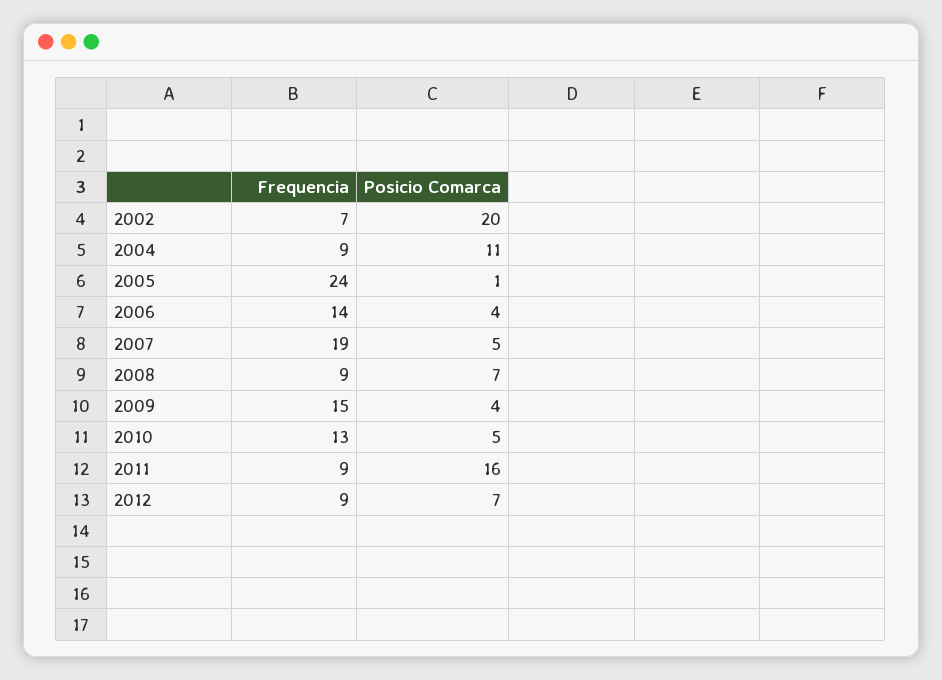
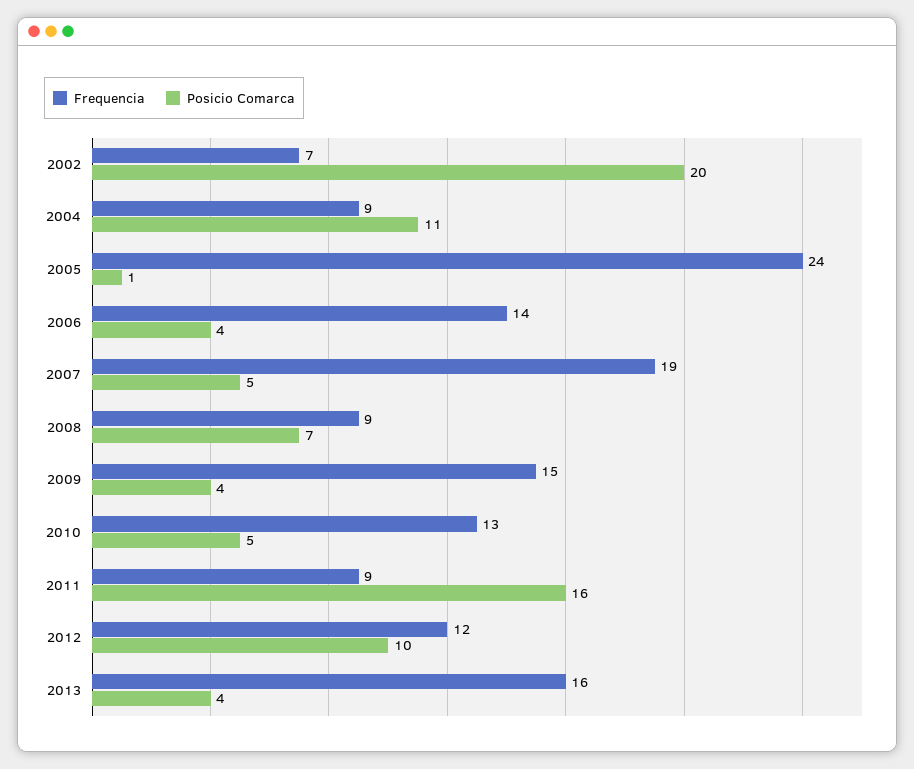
Frequencia, 2012: 9 -> 12
Posicio Comarca, 2012: 7 -> 10
Frequencia, 2013: none -> 16
Posicio Comarca, 2013: none -> 4

